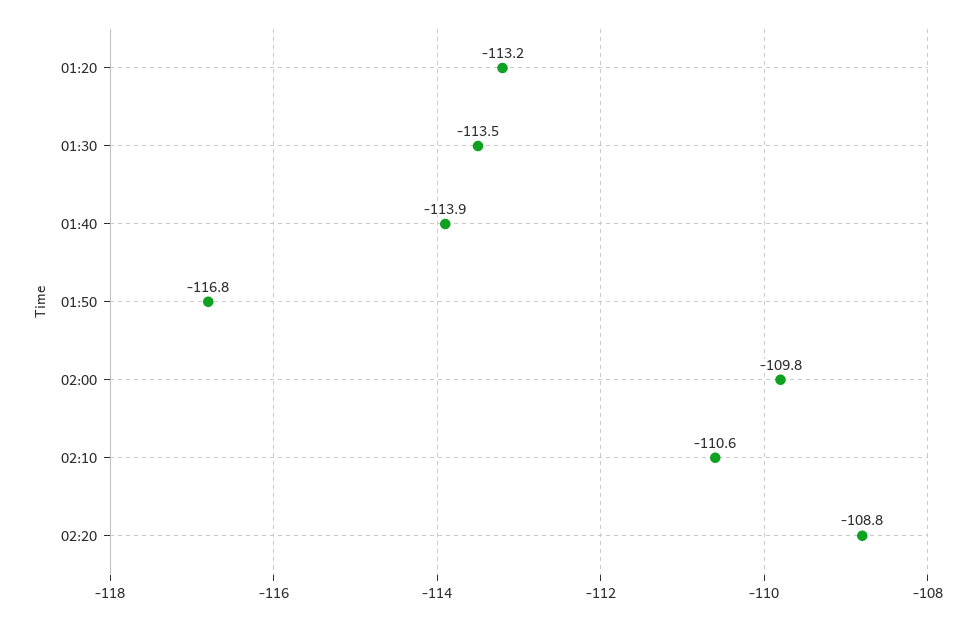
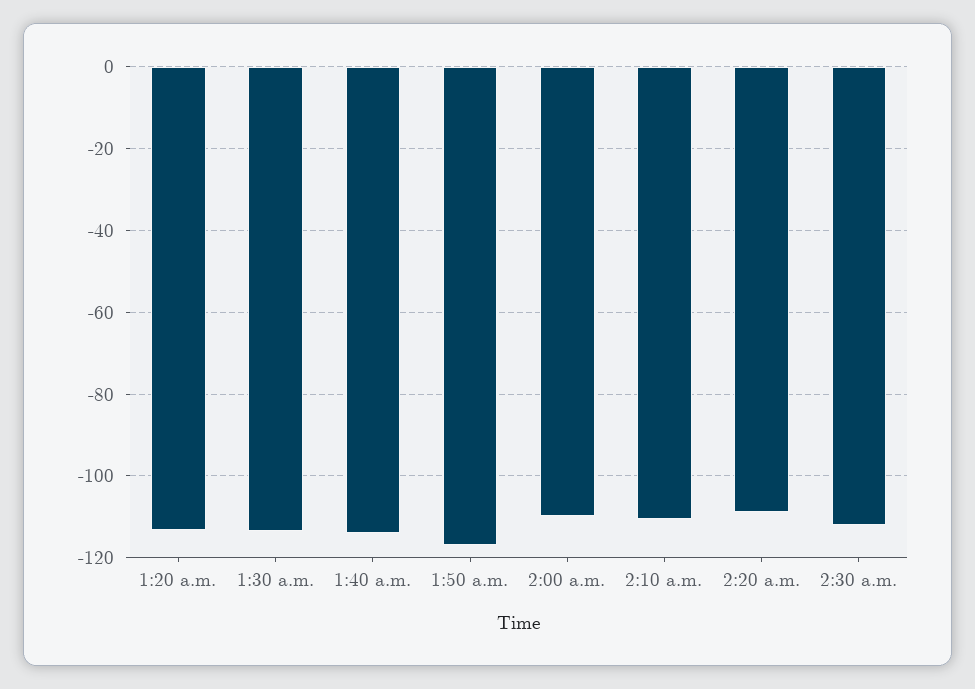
2:30 a.m.: none -> -112

